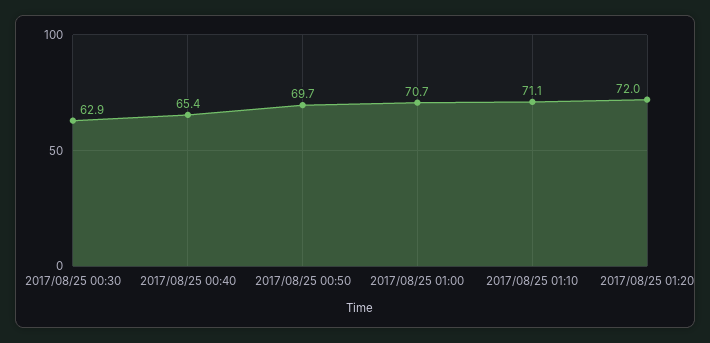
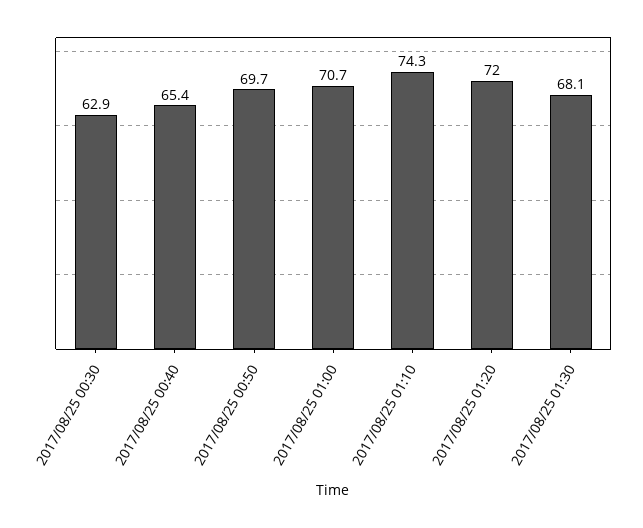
2017/08/25 01:10: 71.1 -> 74.3
2017/08/25 01:30: none -> 68.1

